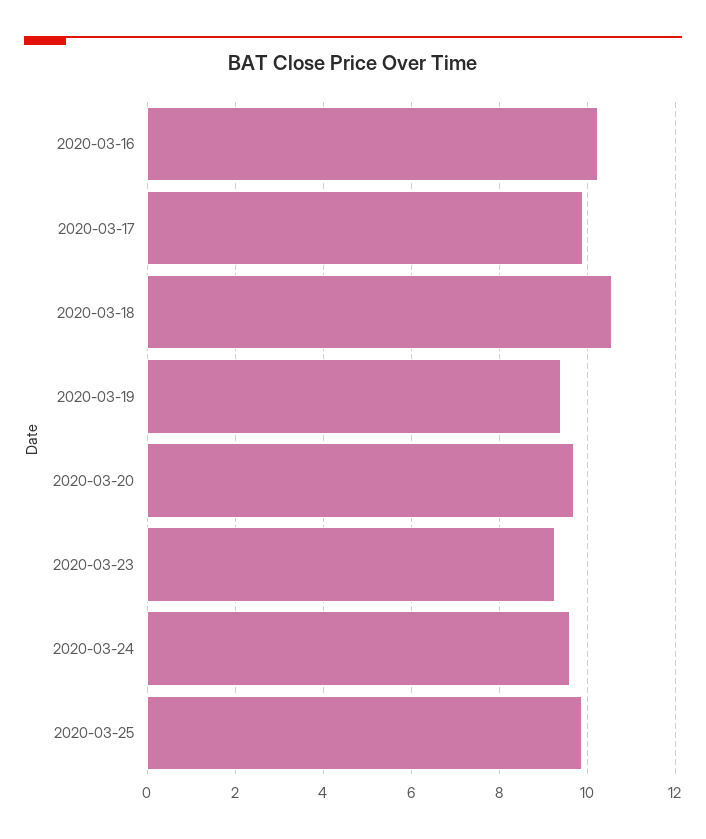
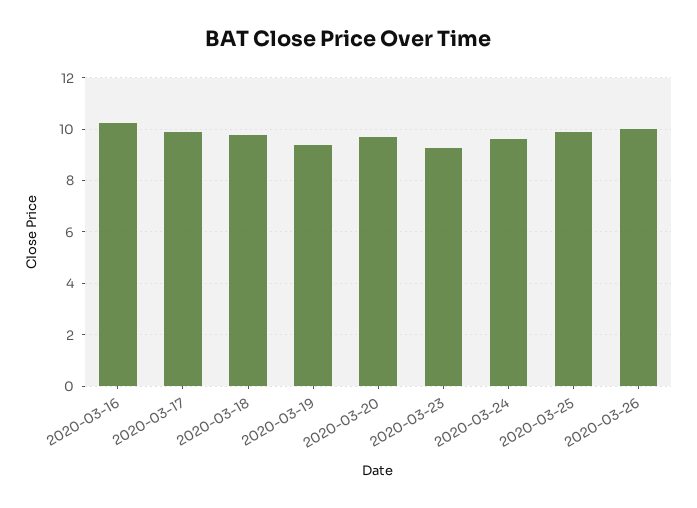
2020-03-18: 10.6 -> 9.75
2020-03-26: none -> 10

